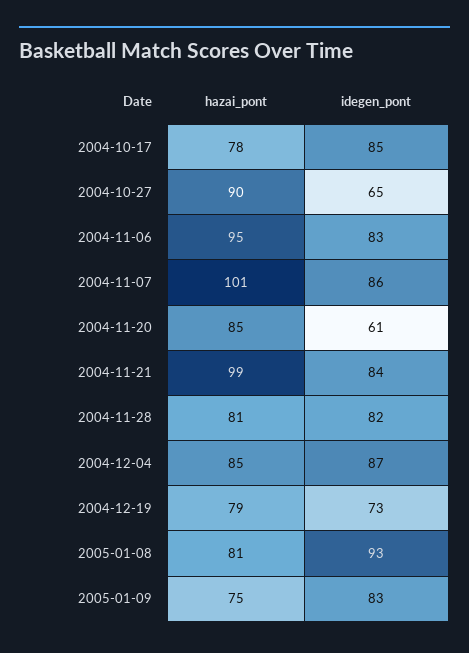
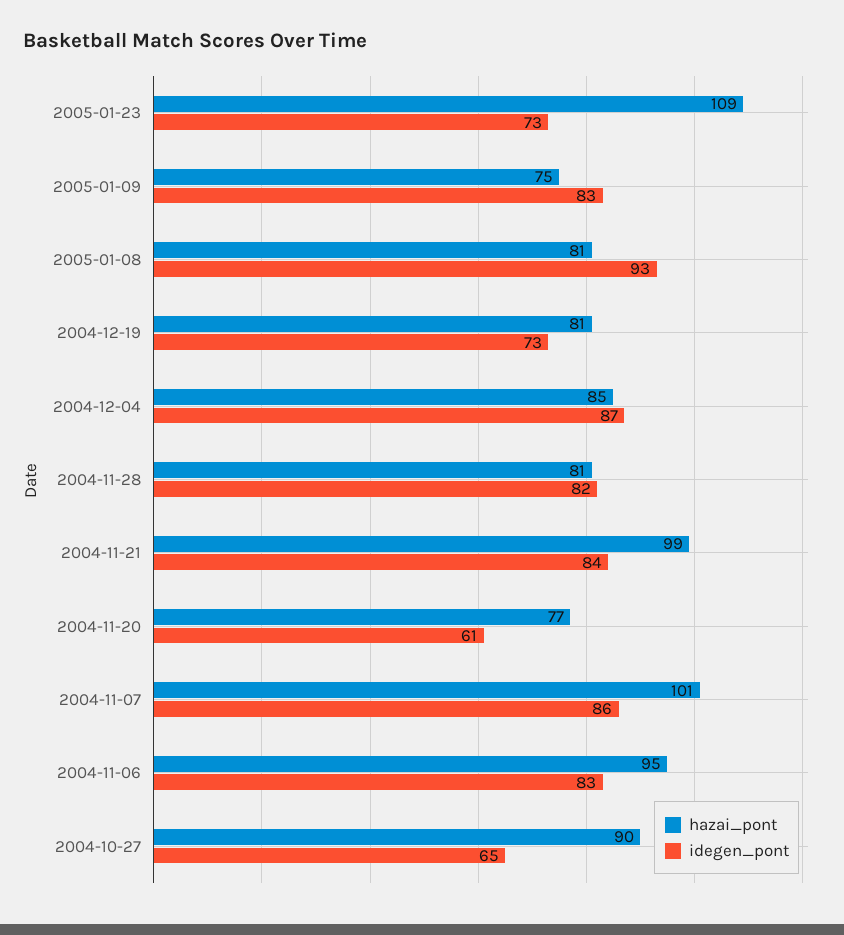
hazai_pont, 2004-10-17: 78 -> none
idegen_pont, 2004-10-17: 85 -> none
hazai_pont, 2004-11-20: 85 -> 77
hazai_pont, 2004-12-19: 79 -> 81
hazai_pont, 2005-01-23: none -> 109
idegen_pont, 2005-01-23: none -> 73

